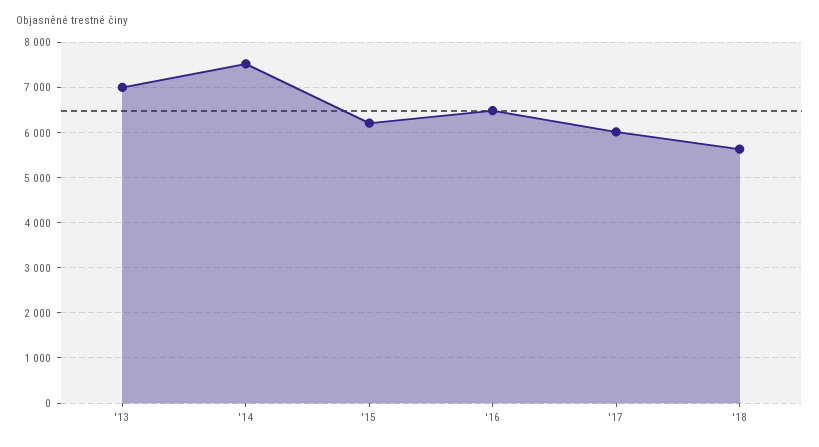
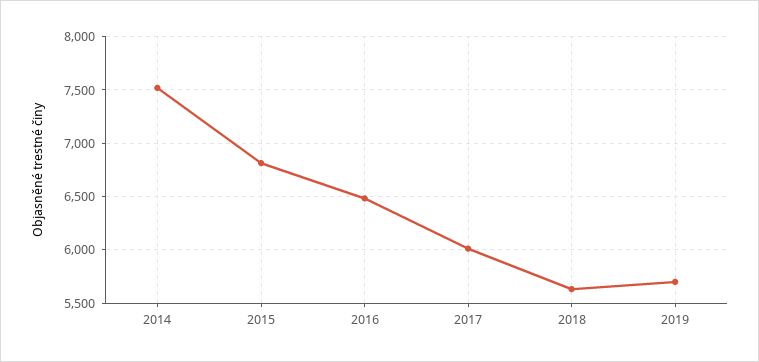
'13: 7000 -> none
'15: 6200 -> 6800
2019: none -> 5700

